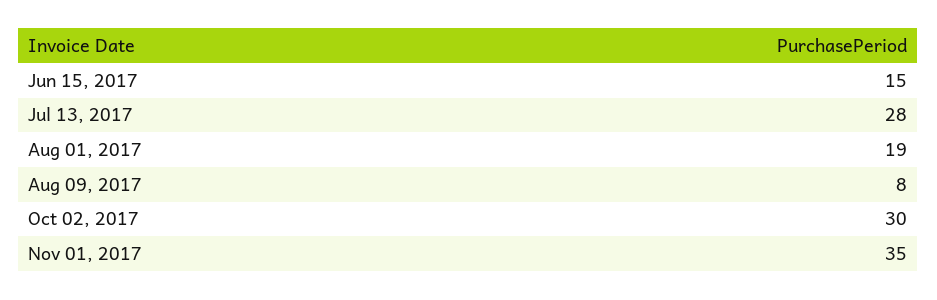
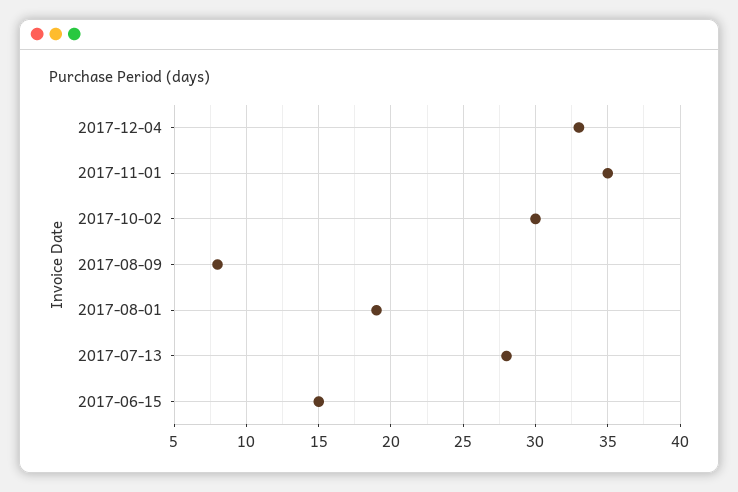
2017-12-04: none -> 33

